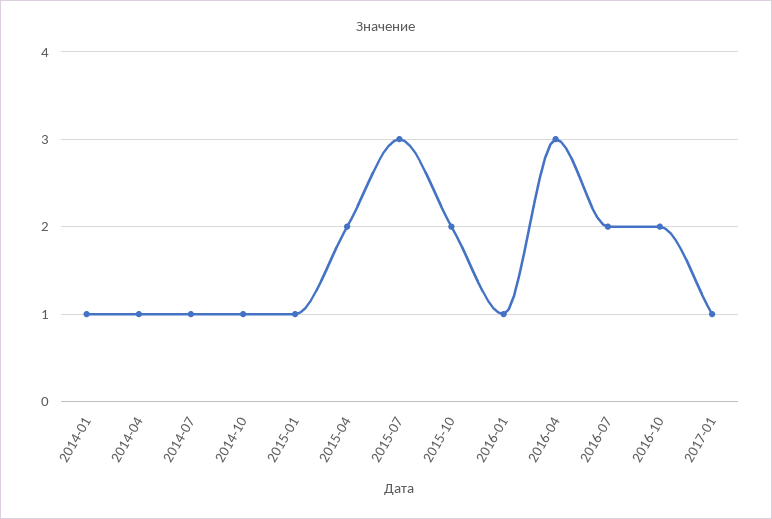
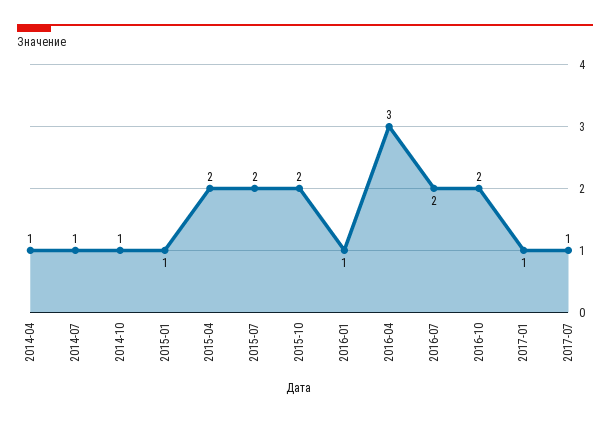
2014-01: 1 -> none
2015-07: 3 -> 2
2017-07: none -> 1

